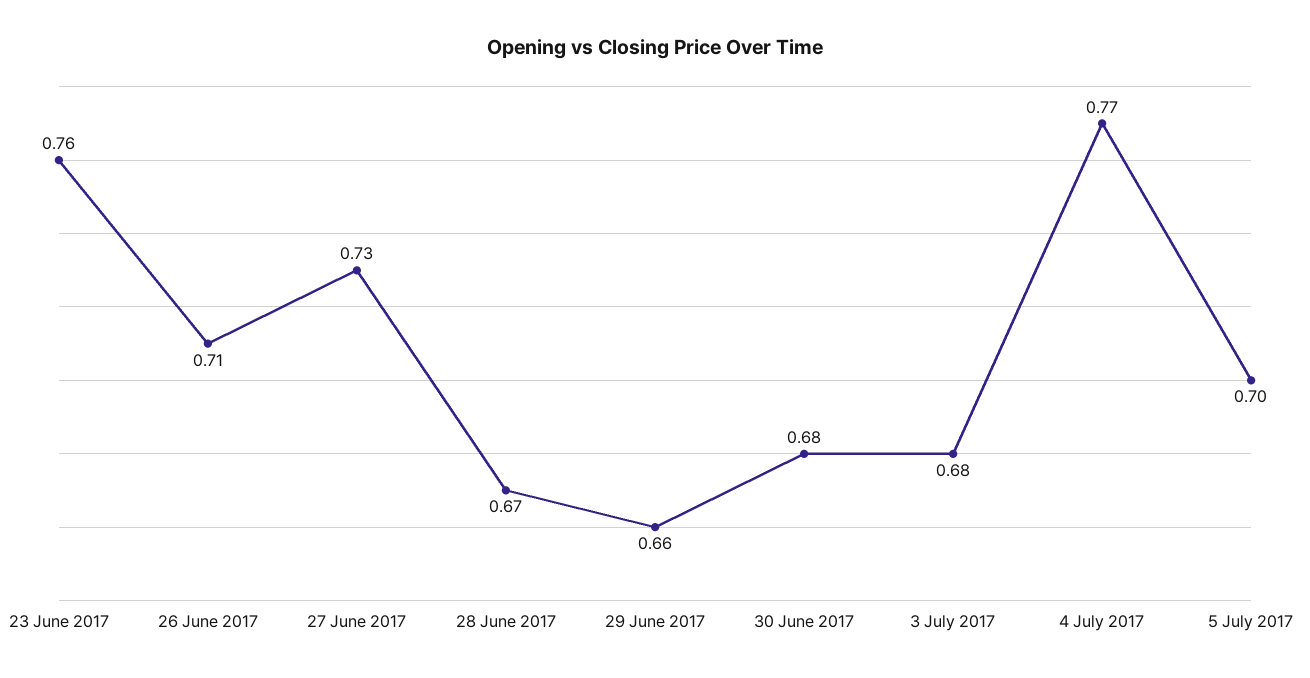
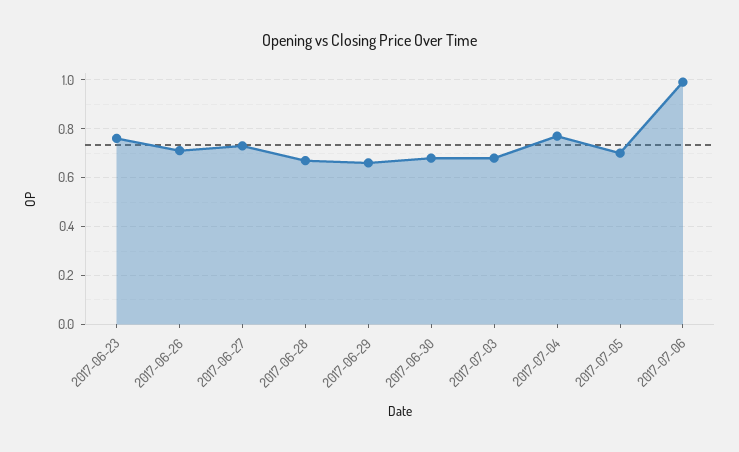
2017-07-06: none -> 1

